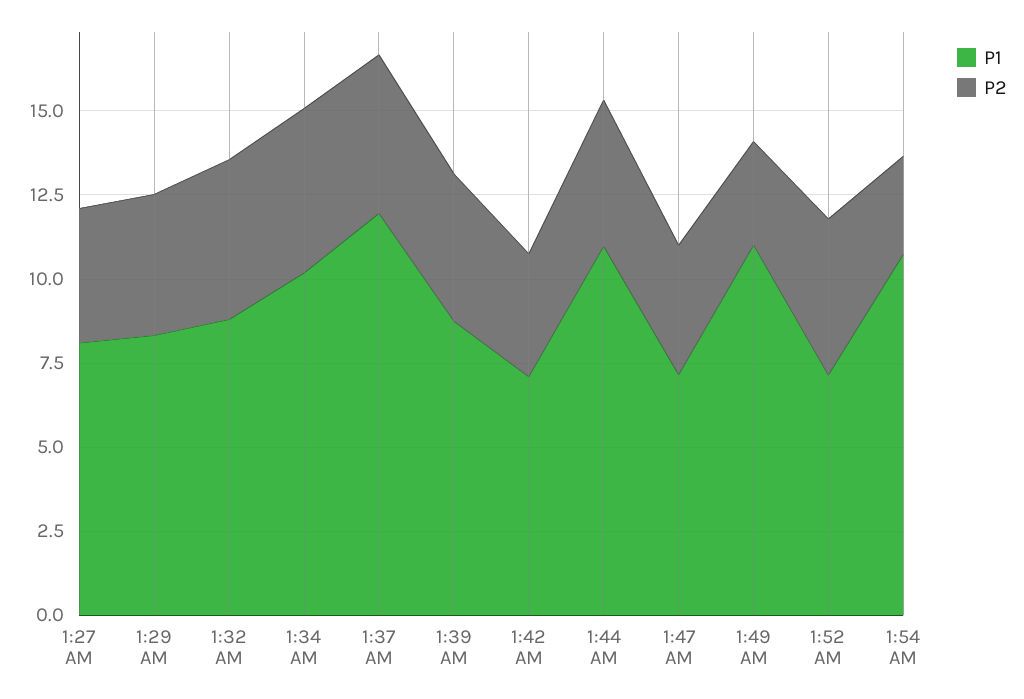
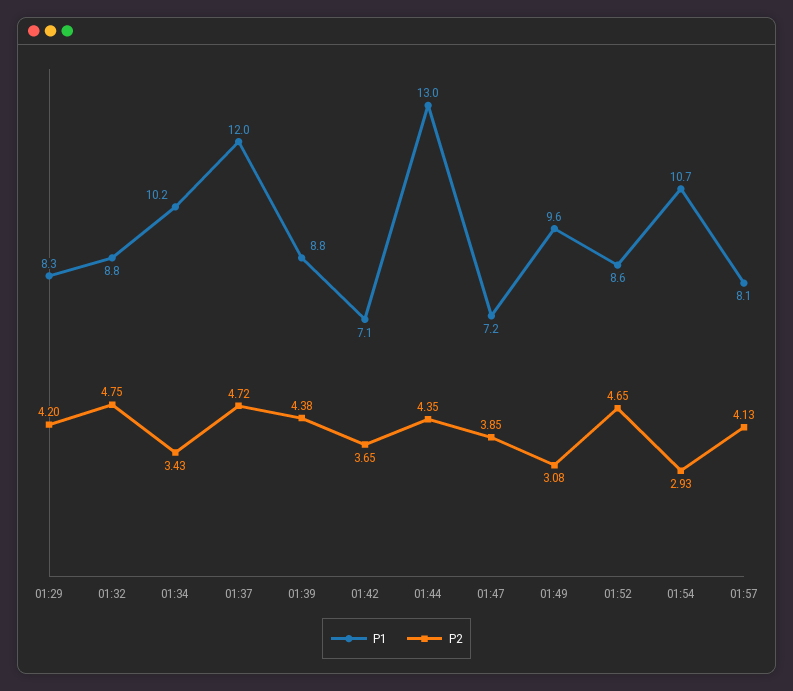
P1, 1:27 AM: 8 -> none
P2, 1:27 AM: 4 -> none
P2, 1:34 AM: 5 -> 3.43
P1, 1:44 AM: 11 -> 13
P1, 1:49 AM: 11 -> 9.6
P1, 1:52 AM: 7 -> 8.6
P1, 01:57: none -> 8.1
P2, 01:57: none -> 4.13

